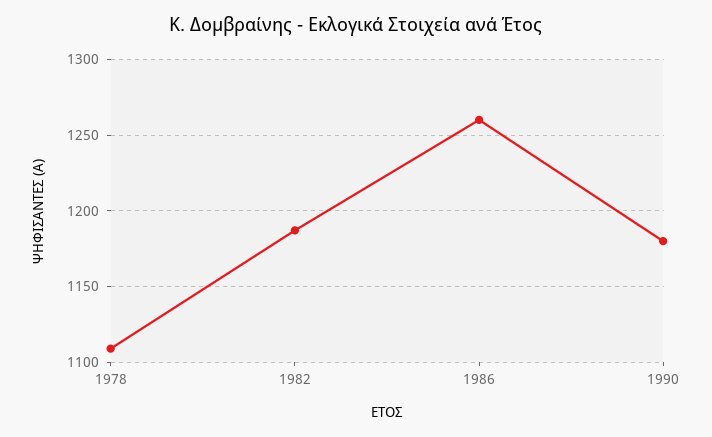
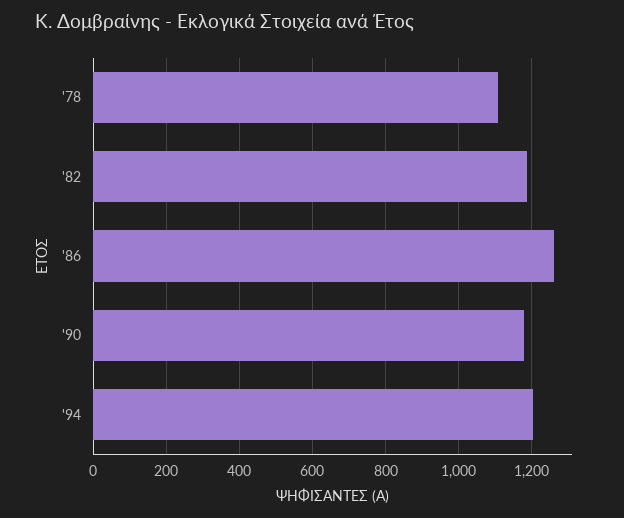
'94: none -> 1200

